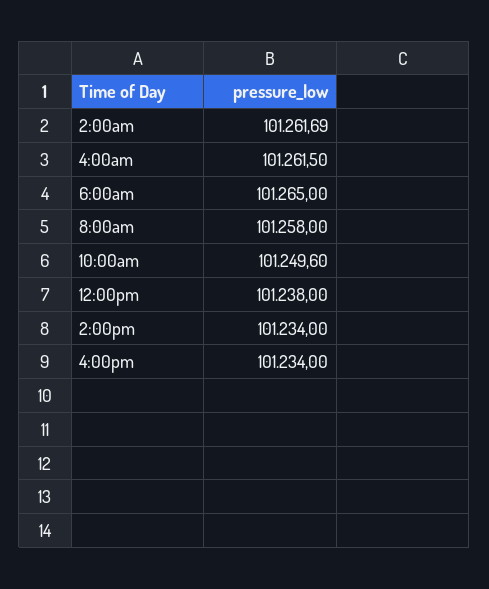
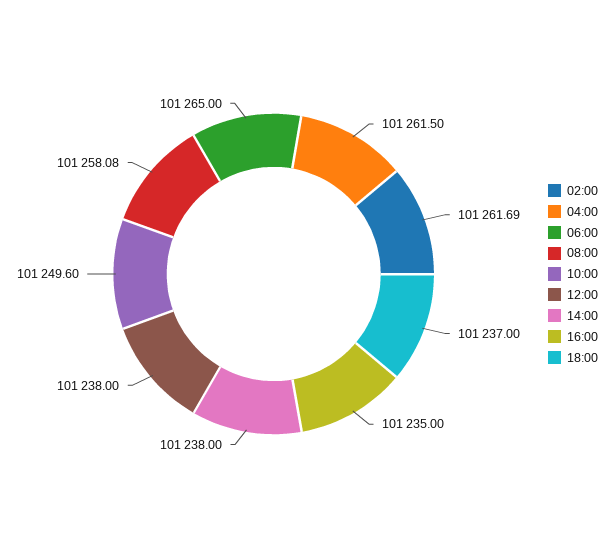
8:00am: 101258 -> 101258.08
2:00pm: 101234 -> 101238
4:00pm: 101234 -> 101235
18:00: none -> 101237

